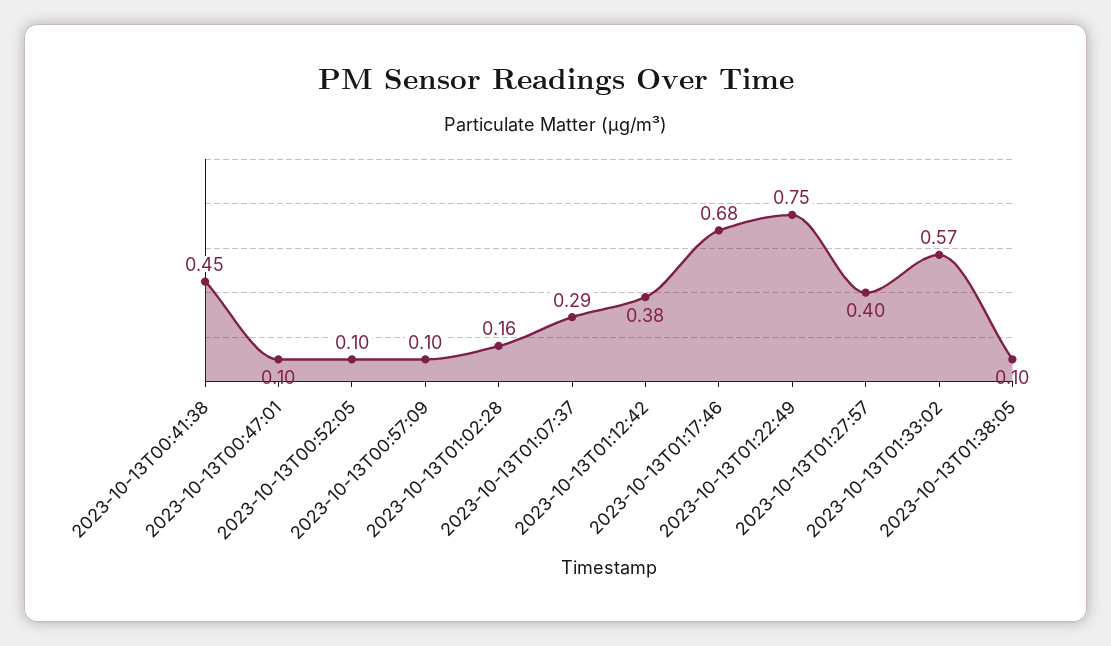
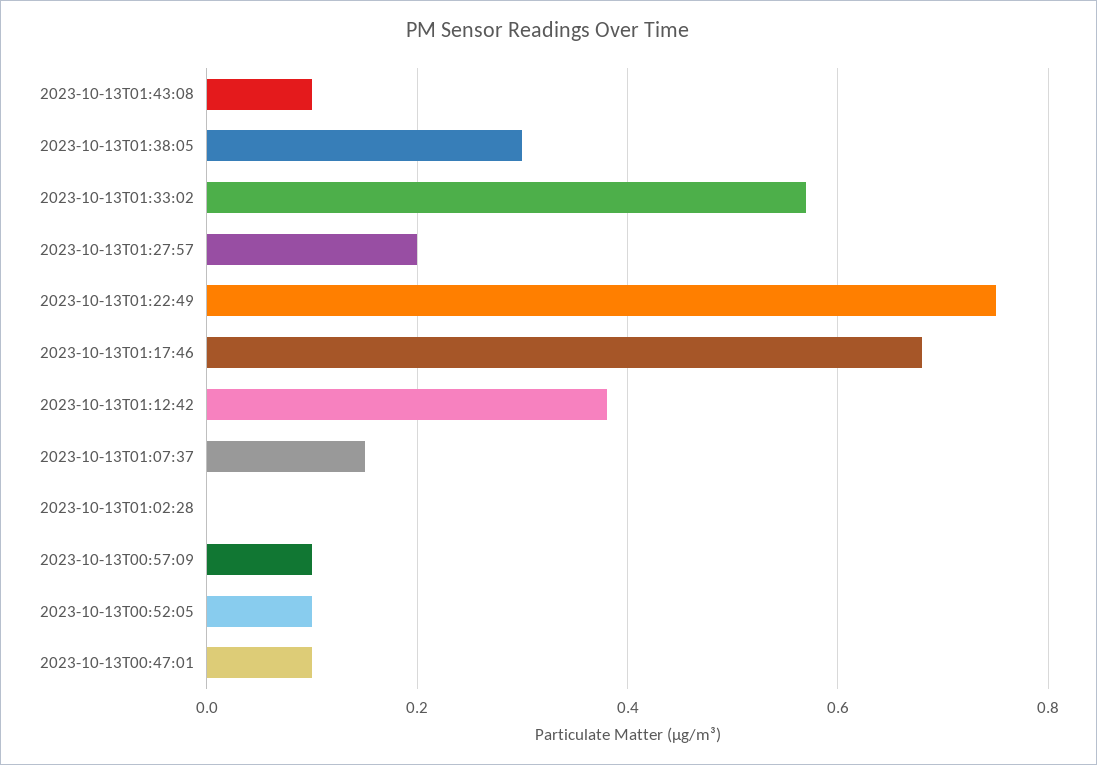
2023-10-13T00:41:38: 0.45 -> none
2023-10-13T01:02:28: 0.16 -> 0
2023-10-13T01:07:37: 0.29 -> 0.15
2023-10-13T01:27:57: 0.4 -> 0.2
2023-10-13T01:38:05: 0.1 -> 0.3
2023-10-13T01:43:08: none -> 0.1

